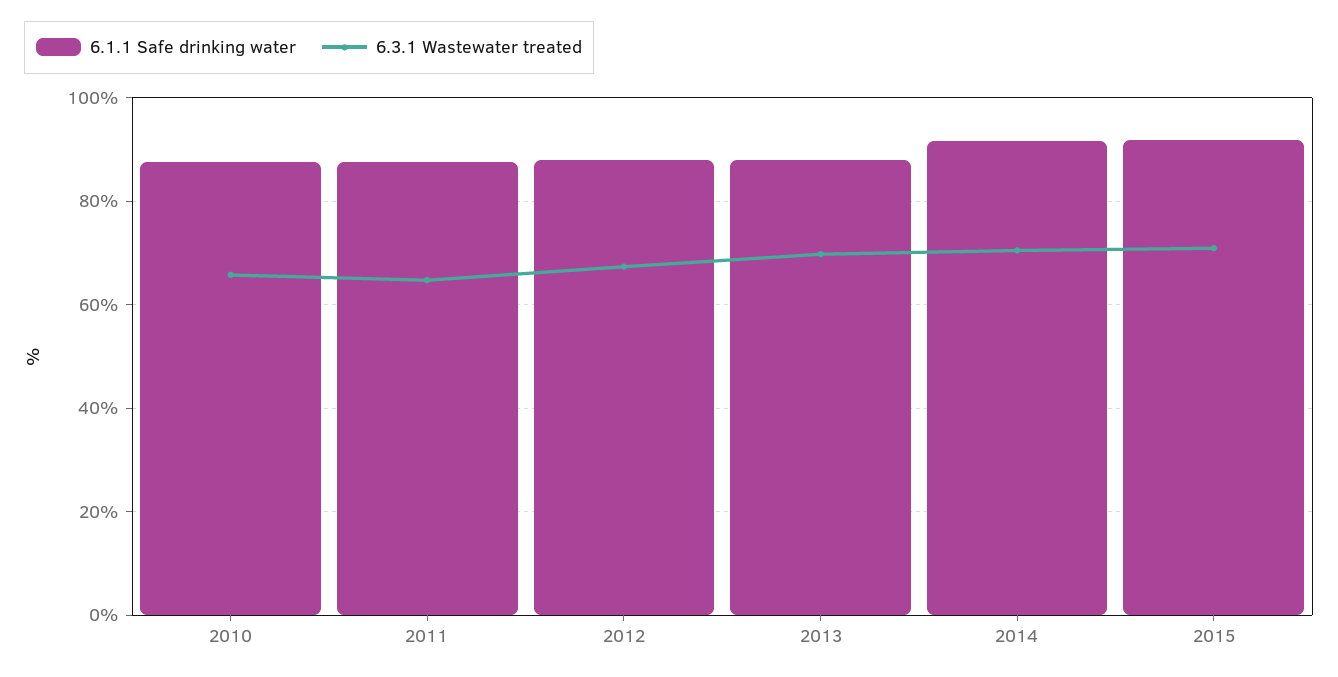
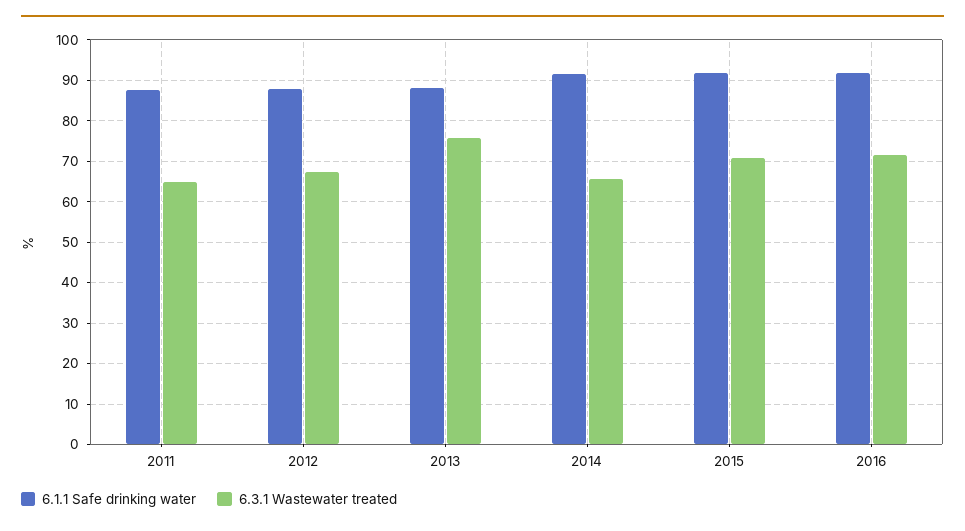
6.1.1 Safe drinking water, 2010: 88 -> none
6.3.1 Wastewater treated, 2010: 66 -> none
6.3.1 Wastewater treated, 2013: 70 -> 76
6.3.1 Wastewater treated, 2014: 70 -> 66
6.1.1 Safe drinking water, 2016: none -> 92
6.3.1 Wastewater treated, 2016: none -> 72

